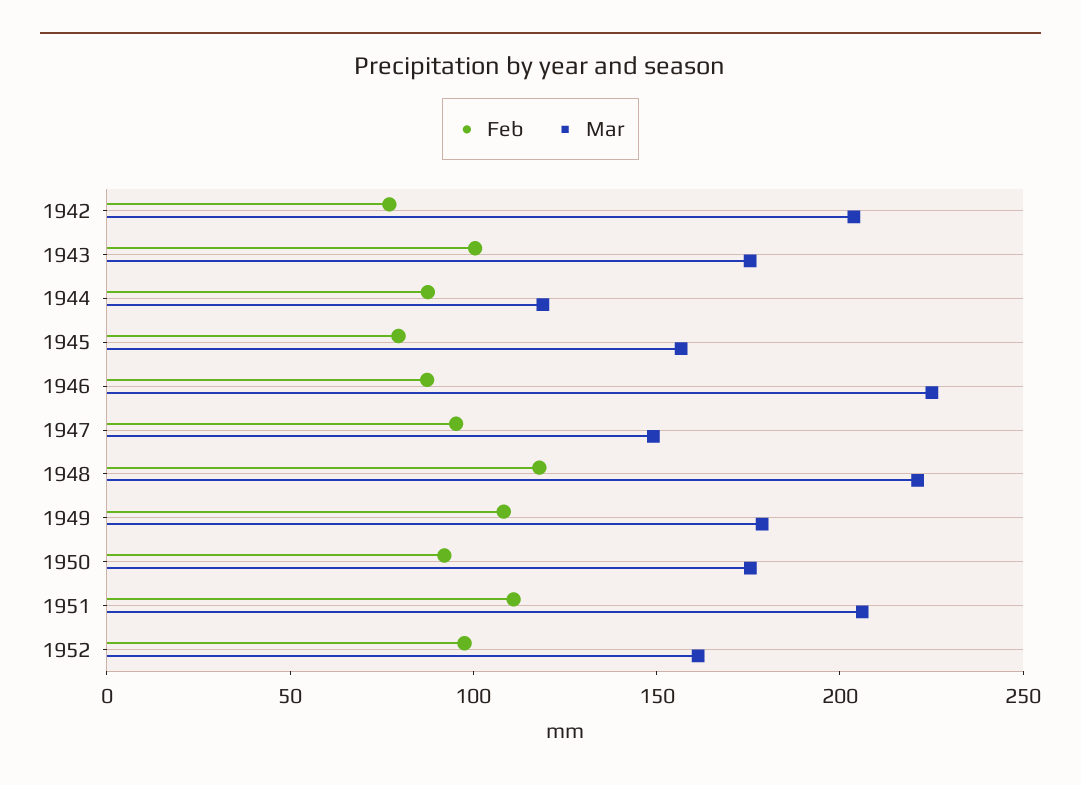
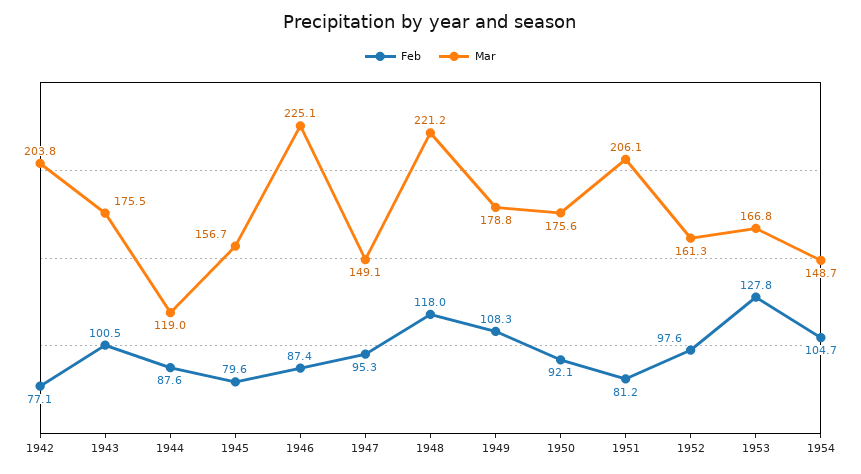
Feb, 1951: 110 -> 81.2
Feb, 1953: none -> 127.8
Mar, 1953: none -> 166.8
Feb, 1954: none -> 104.7
Mar, 1954: none -> 148.7

